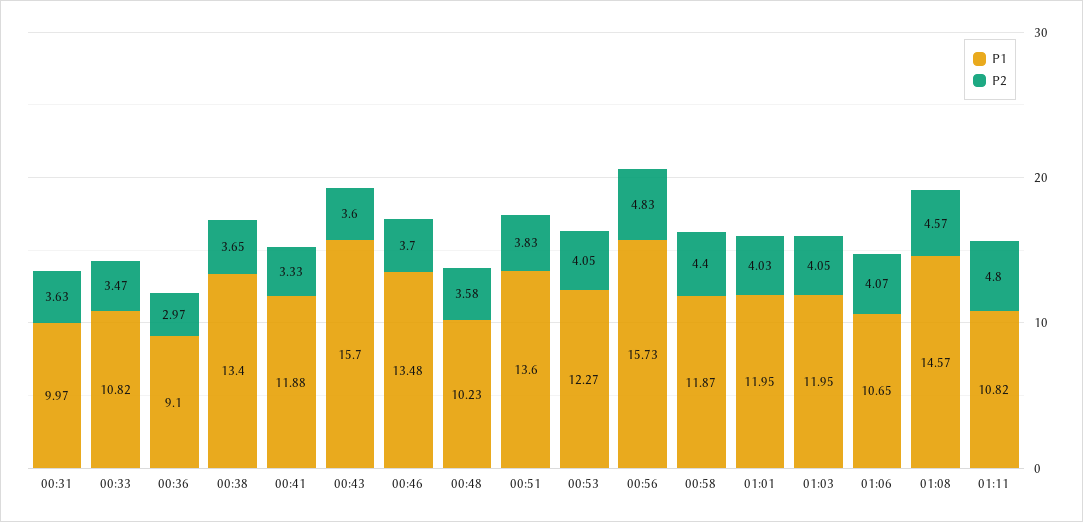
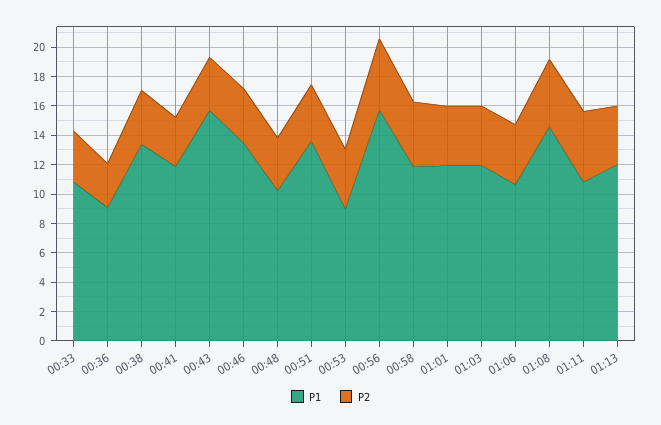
P1, 00:31: 9.97 -> none
P2, 00:31: 3.63 -> none
P1, 00:53: 12.27 -> 9
P1, 01:13: none -> 12
P2, 01:13: none -> 4

